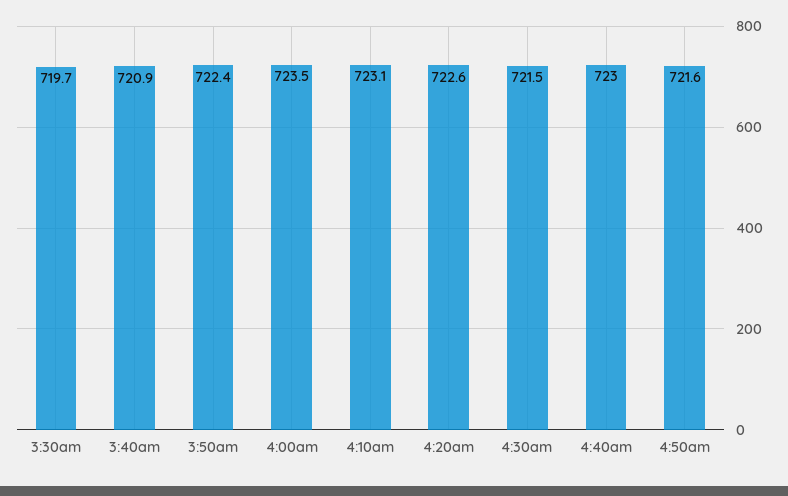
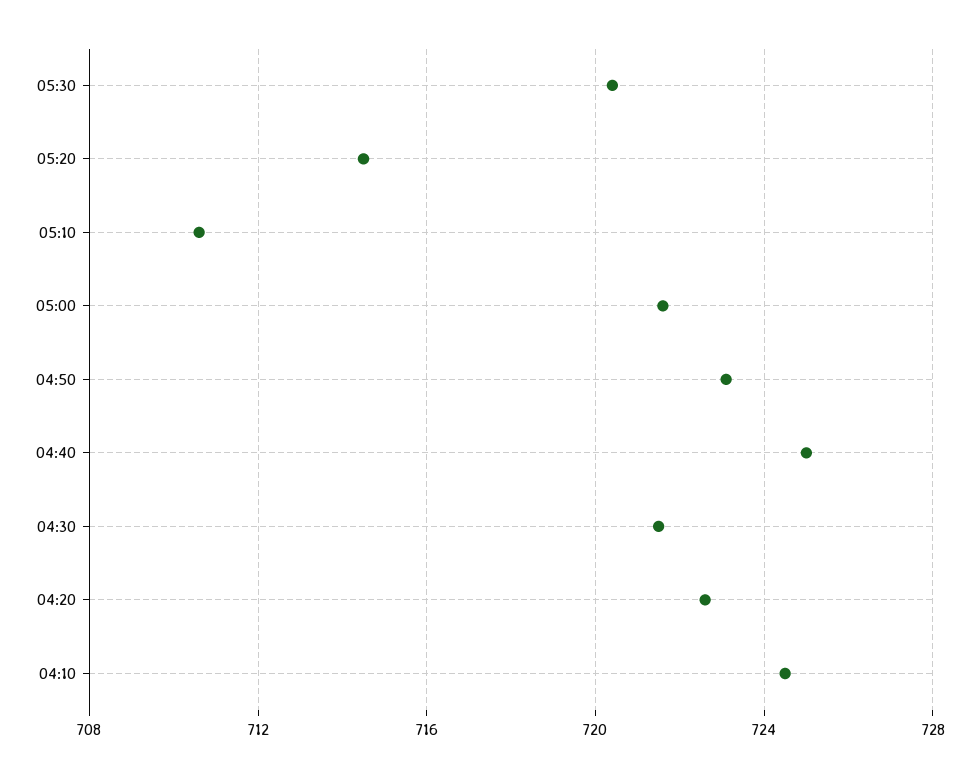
3:30am: 719.7 -> none
3:40am: 720.9 -> none
3:50am: 722.4 -> none
4:00am: 723.5 -> none
4:10am: 723.1 -> 724.5
4:40am: 723 -> 725
4:50am: 721.6 -> 723
05:30: none -> 720.5
05:20: none -> 714.5
05:10: none -> 710.5
05:00: none -> 721.5

